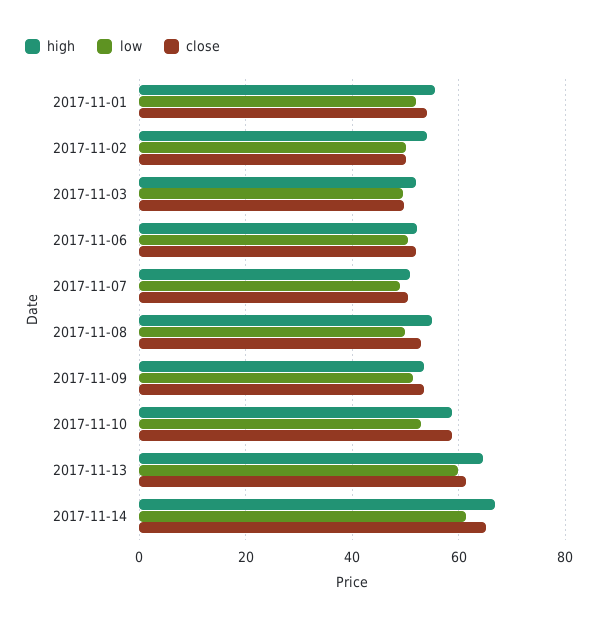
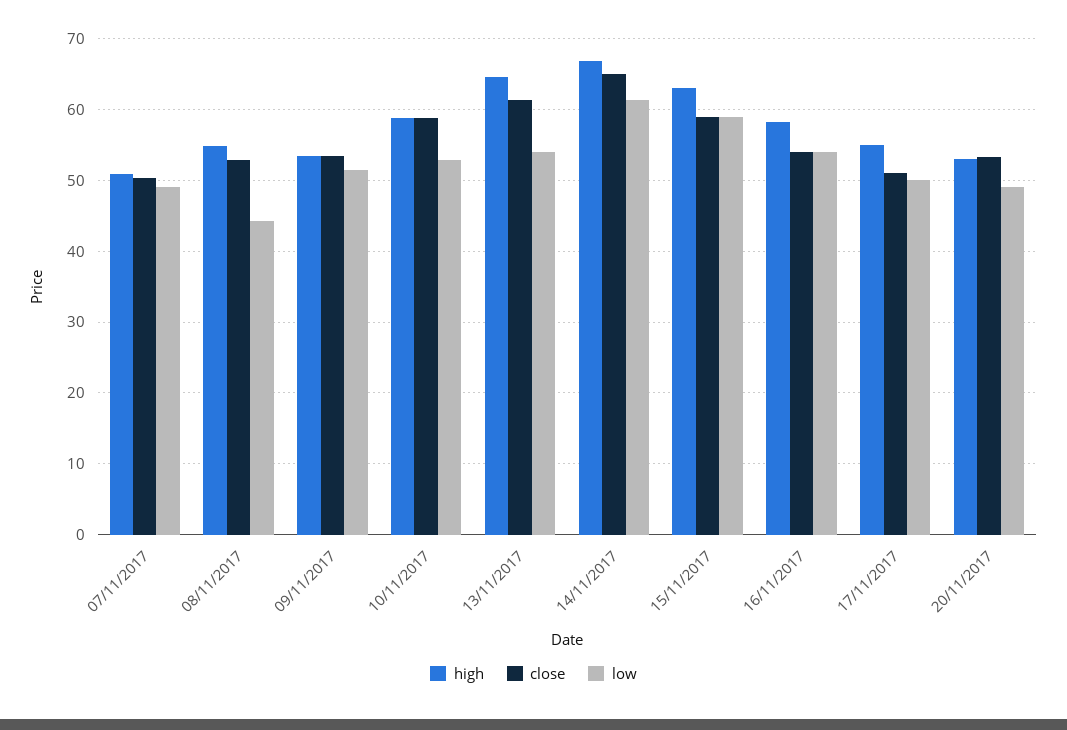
high, 2017-11-01: 56 -> none
low, 2017-11-01: 52 -> none
close, 2017-11-01: 54 -> none
high, 2017-11-02: 54 -> none
low, 2017-11-02: 50 -> none
close, 2017-11-02: 50 -> none
high, 2017-11-03: 52 -> none
low, 2017-11-03: 50 -> none
close, 2017-11-03: 50 -> none
high, 2017-11-06: 52 -> none
low, 2017-11-06: 50 -> none
close, 2017-11-06: 52 -> none
low, 2017-11-08: 50 -> 44
low, 2017-11-13: 60 -> 54
high, 15/11/2017: none -> 63
close, 15/11/2017: none -> 59
low, 15/11/2017: none -> 59
high, 16/11/2017: none -> 58
close, 16/11/2017: none -> 54
low, 16/11/2017: none -> 54
high, 17/11/2017: none -> 55
close, 17/11/2017: none -> 51
low, 17/11/2017: none -> 50
high, 20/11/2017: none -> 53
close, 20/11/2017: none -> 53
low, 20/11/2017: none -> 49

